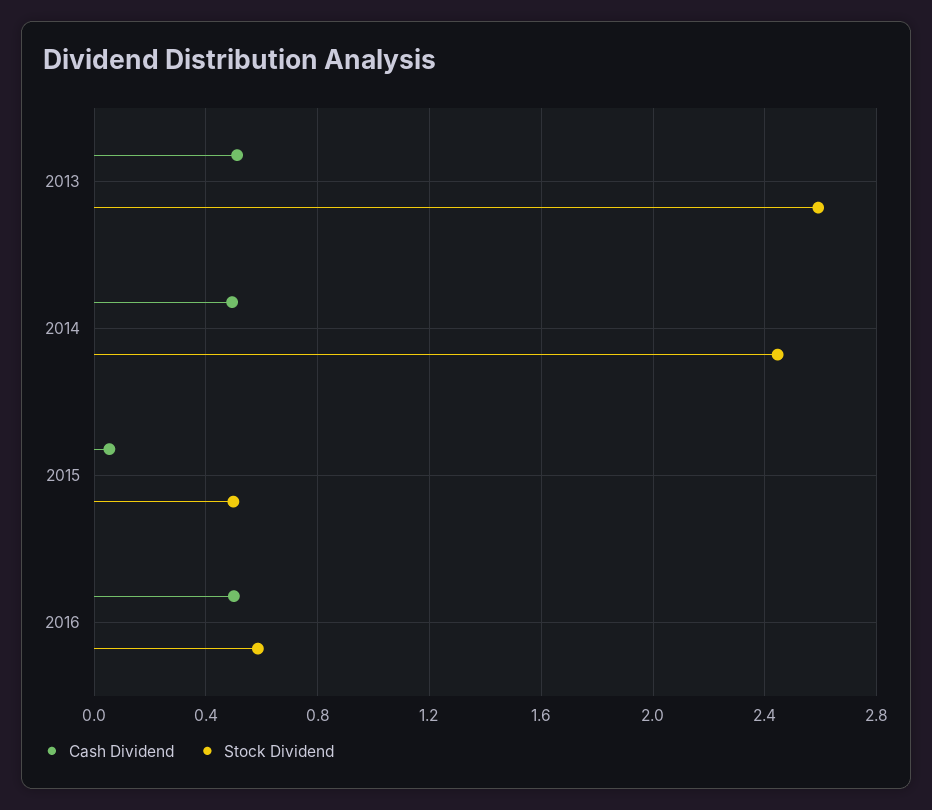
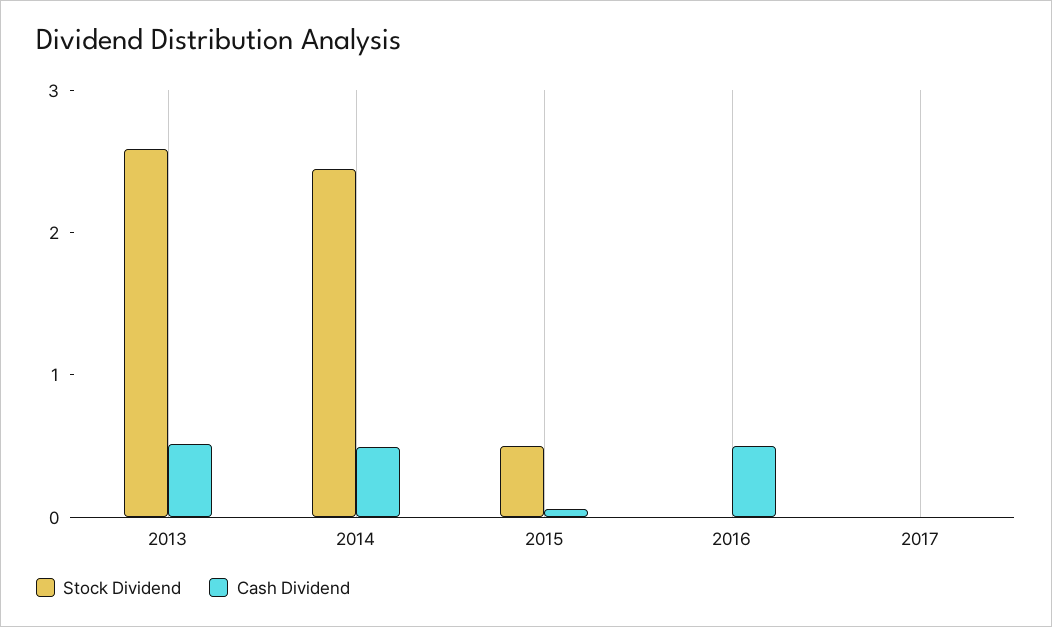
Stock Dividend, 2016: 0.6 -> 0
Stock Dividend, 2017: none -> 0
Cash Dividend, 2017: none -> 0

